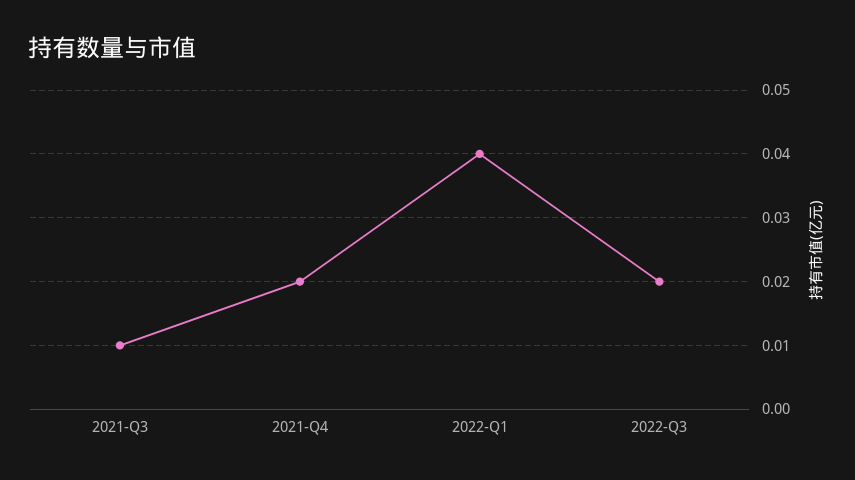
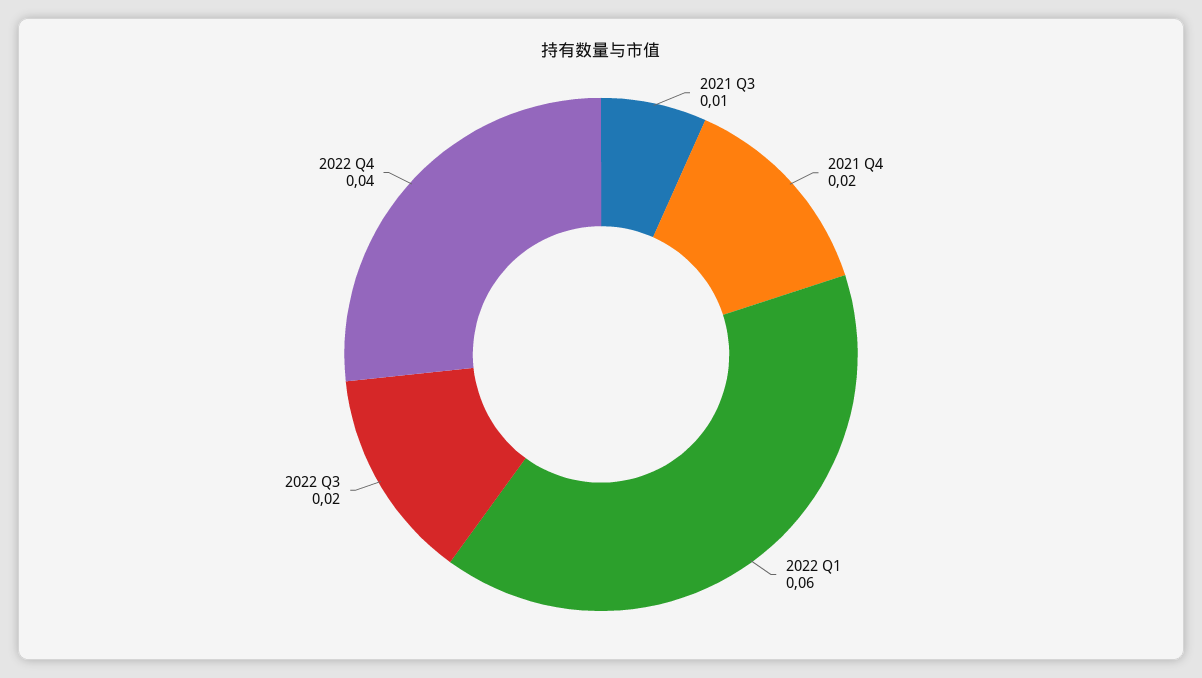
2022-Q1: 0.04 -> 0.06
2022 Q4: none -> 0.04

